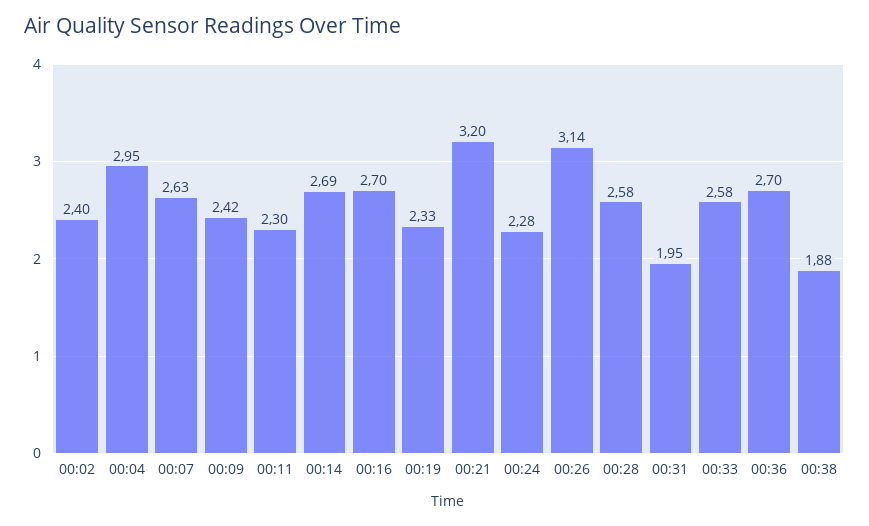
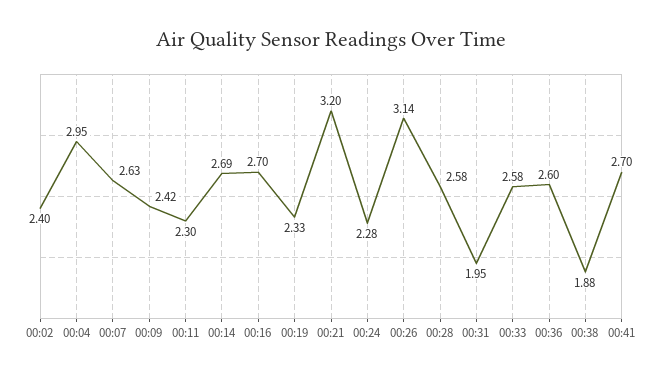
00:36: 2.7 -> 2.6
00:41: none -> 2.7

